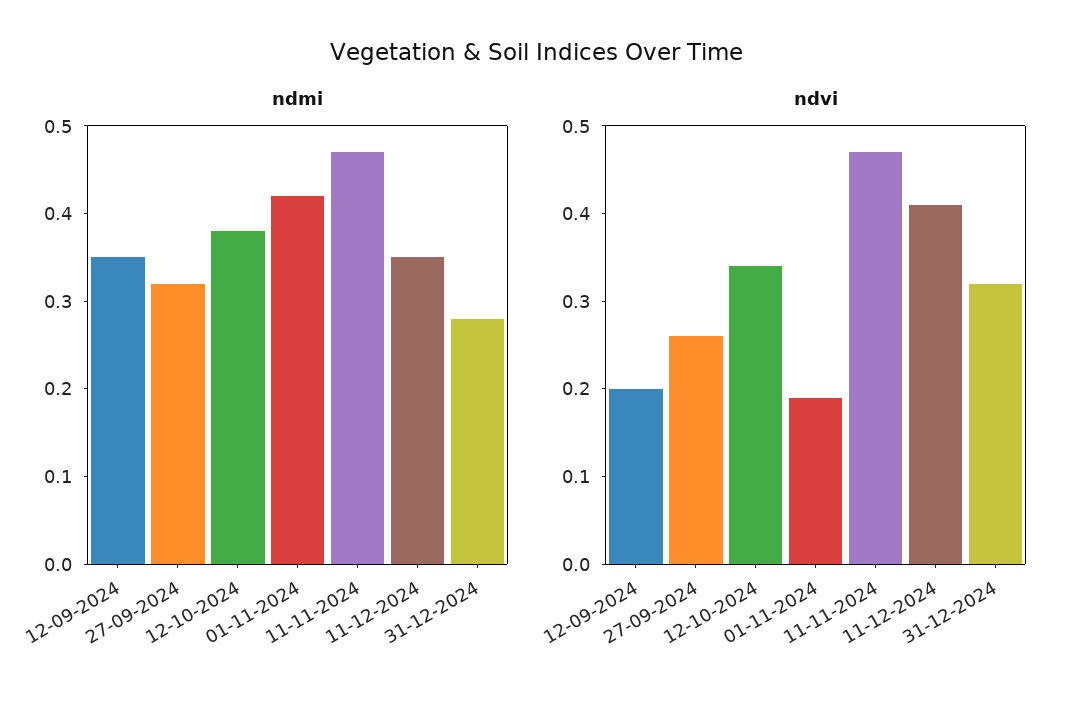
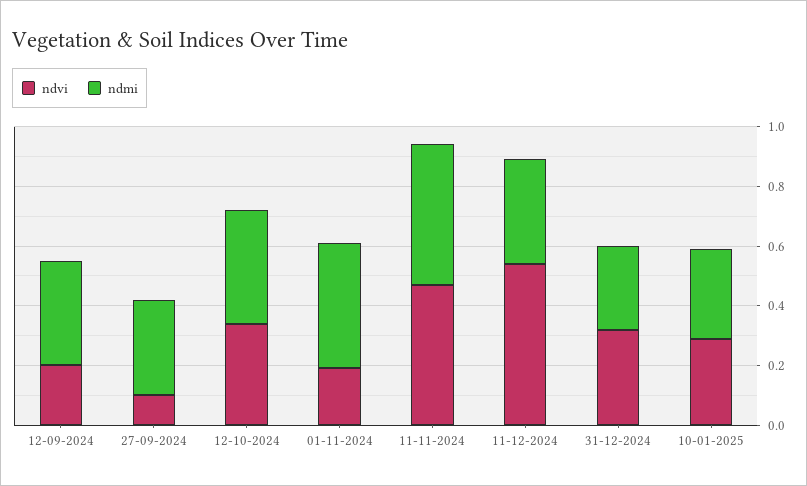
ndvi, 27-09-2024: 0.26 -> 0.1
ndvi, 11-12-2024: 0.41 -> 0.55
ndvi, 10-01-2025: none -> 0.3
ndmi, 10-01-2025: none -> 0.3

